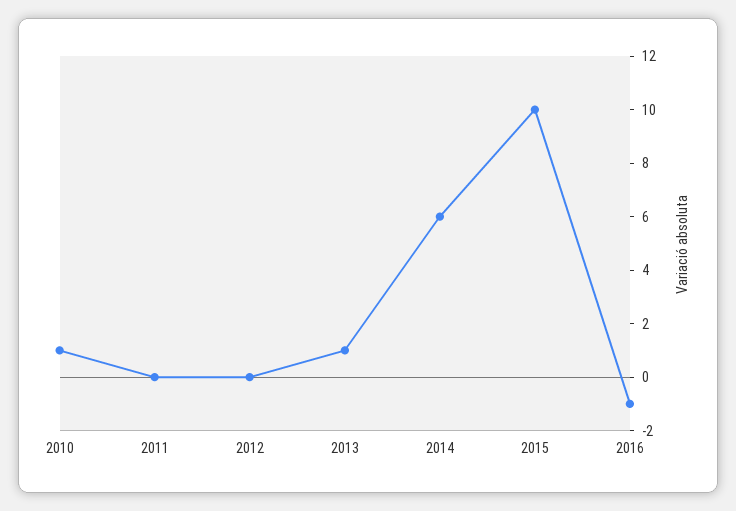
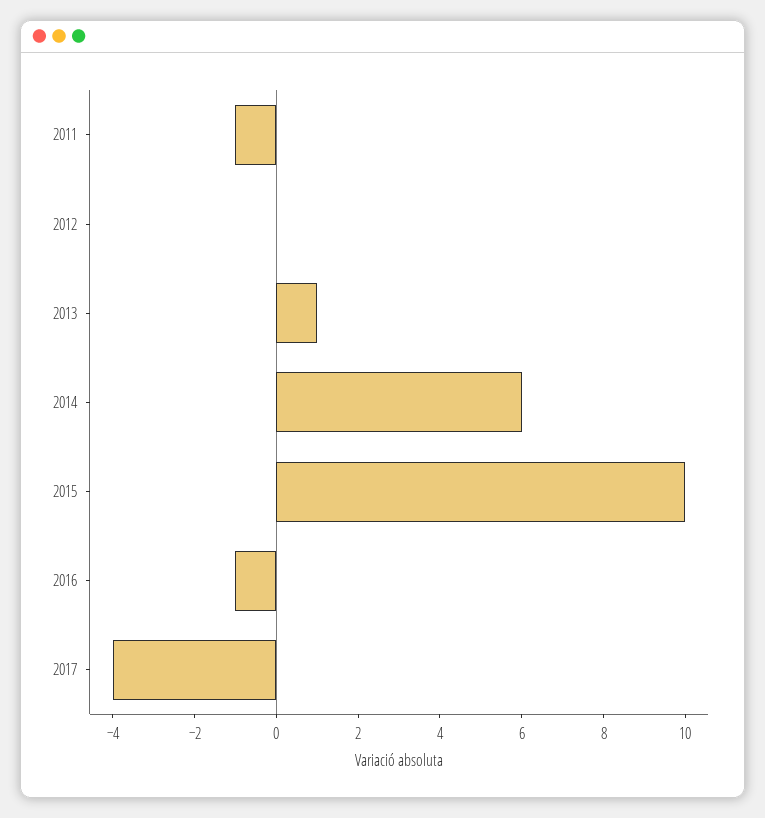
2010: 1 -> none
2011: 0 -> -1
2017: none -> -4

